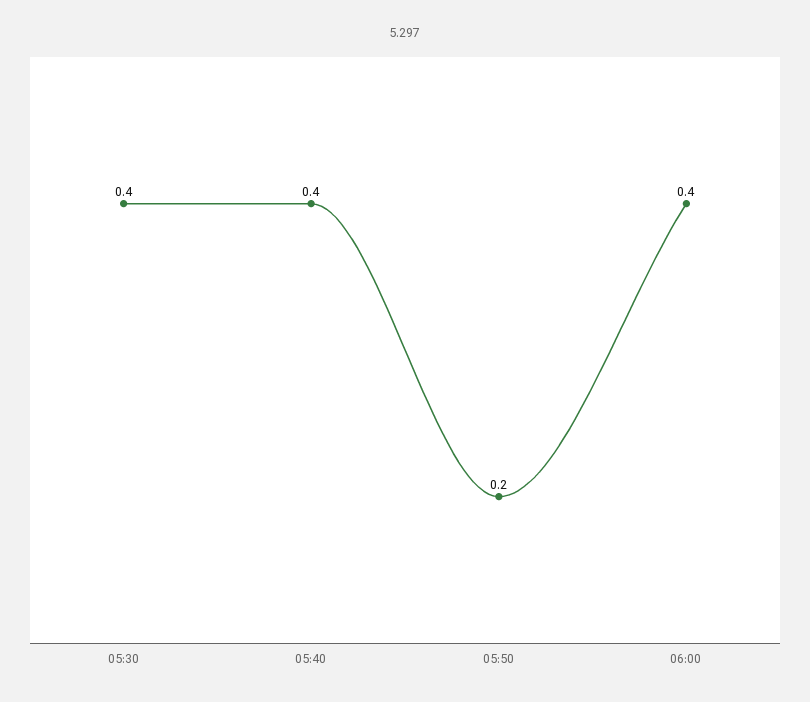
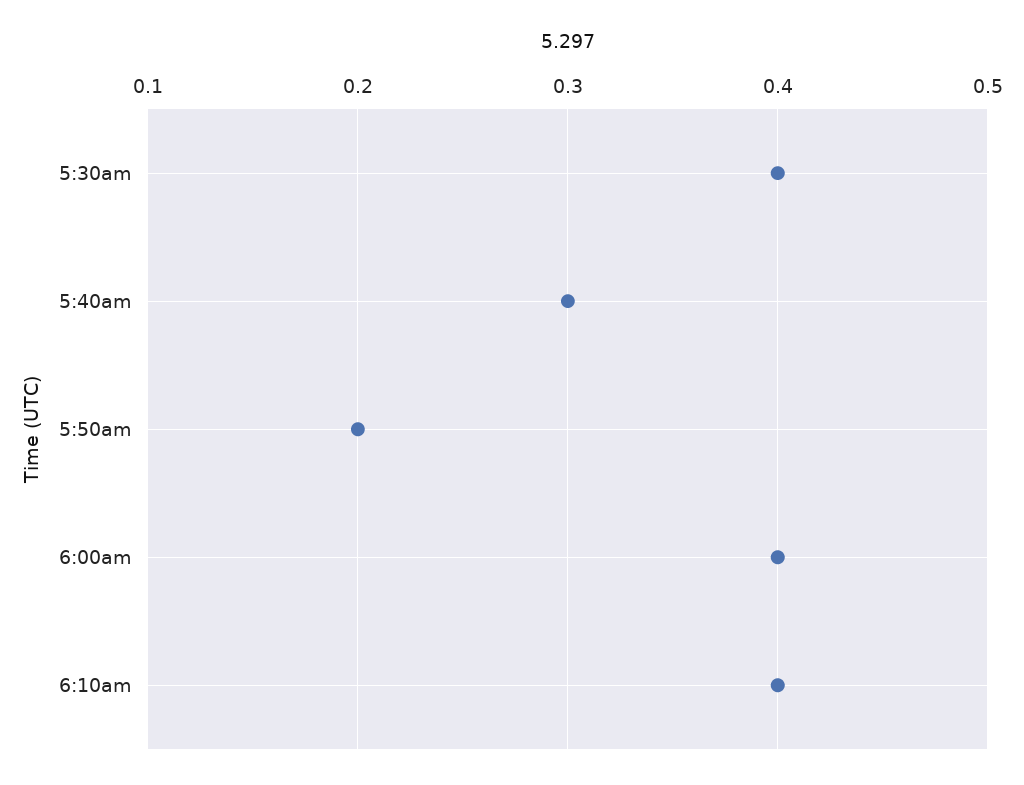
05:40: 0.4 -> 0.3
6:10am: none -> 0.4

